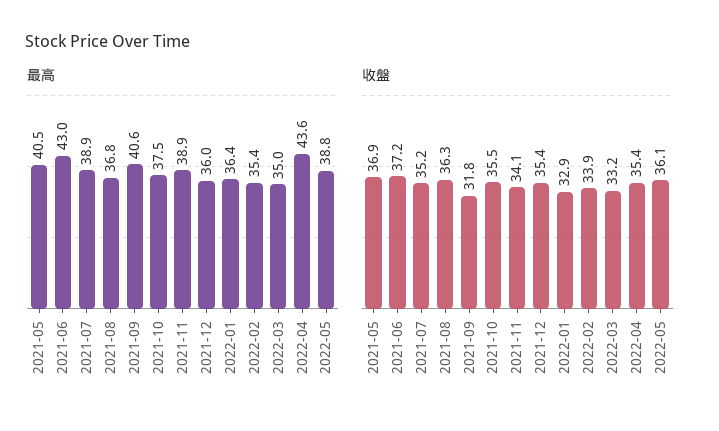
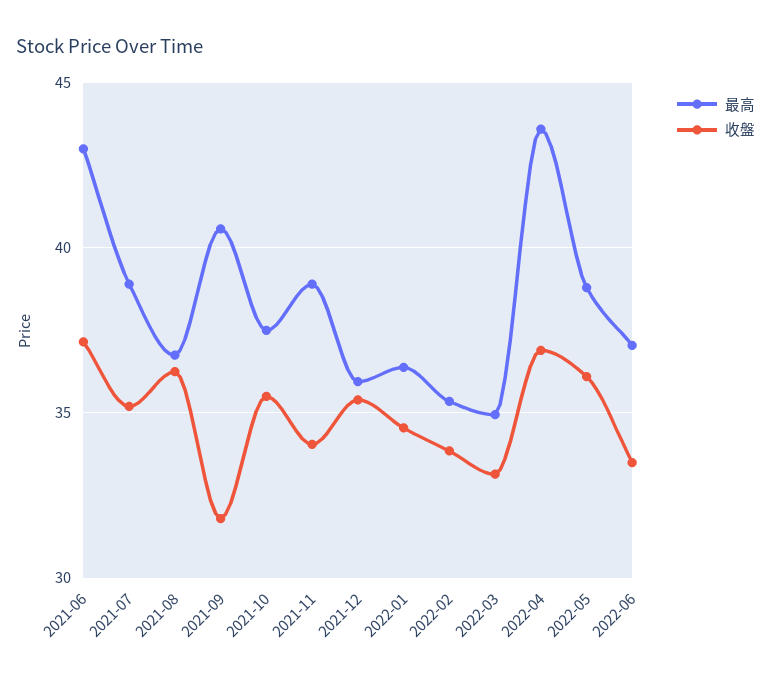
最高, 2021-05: 40.5 -> none
收盤, 2021-05: 36.9 -> none
收盤, 2022-01: 32.9 -> 34.5
收盤, 2022-04: 35.4 -> 37
最高, 2022-06: none -> 37
收盤, 2022-06: none -> 33.5

